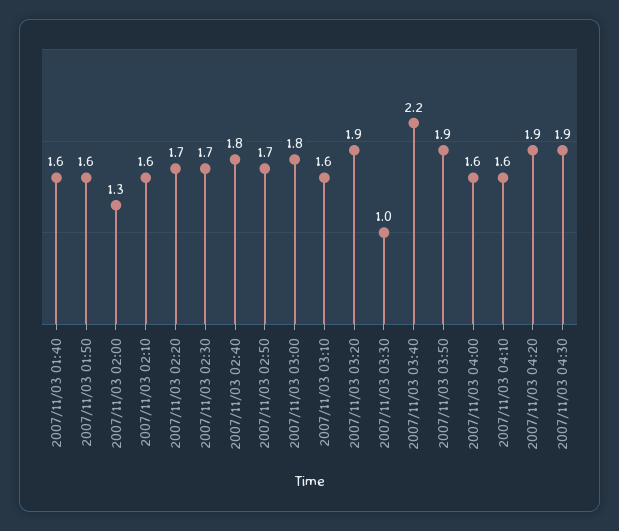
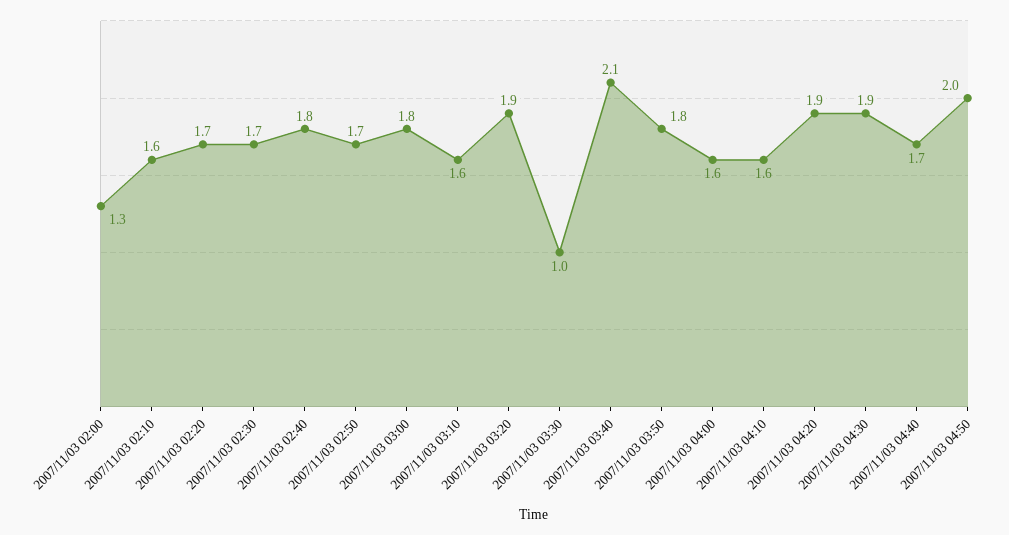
2007/11/03 01:40: 1.6 -> none
2007/11/03 01:50: 1.6 -> none
2007/11/03 03:40: 2.2 -> 2.1
2007/11/03 03:50: 1.9 -> 1.8
2007/11/03 04:40: none -> 1.7
2007/11/03 04:50: none -> 2

